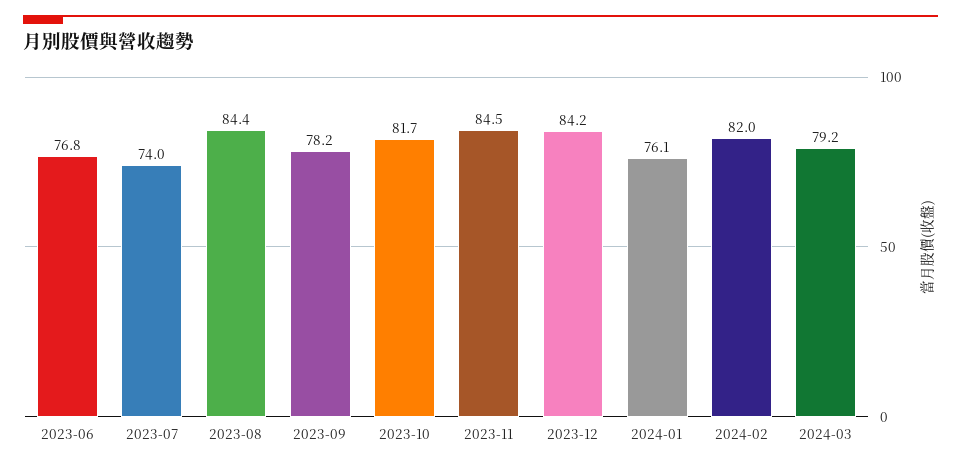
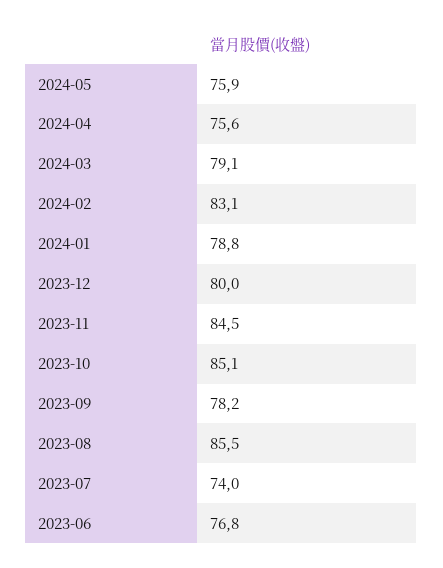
2023-08: 84.4 -> 85.5
2023-10: 81.7 -> 85.1
2023-12: 84.2 -> 80
2024-01: 76.1 -> 78.8
2024-02: 82 -> 83.1
2024-03: 79.2 -> 79.1
2024-05: none -> 75.9
2024-04: none -> 75.6

